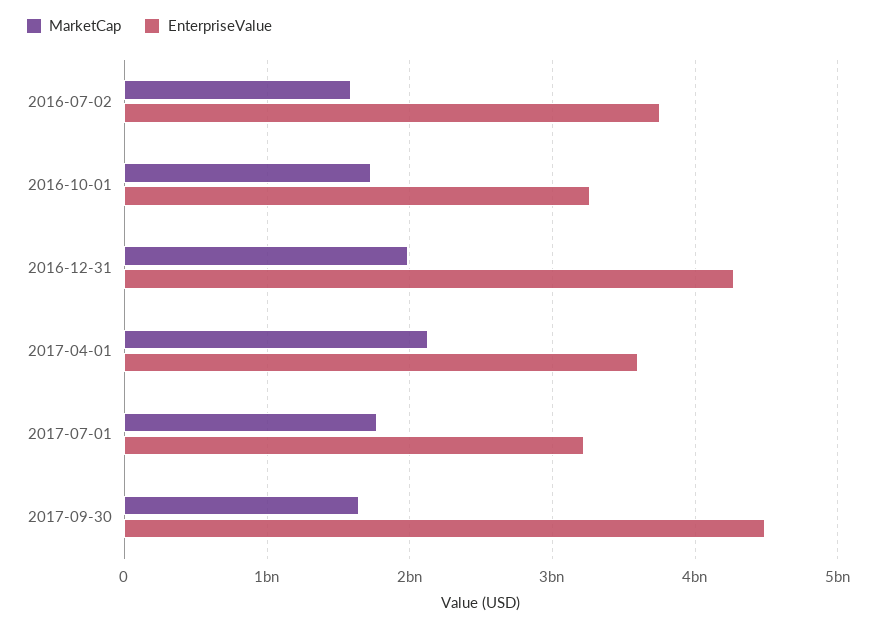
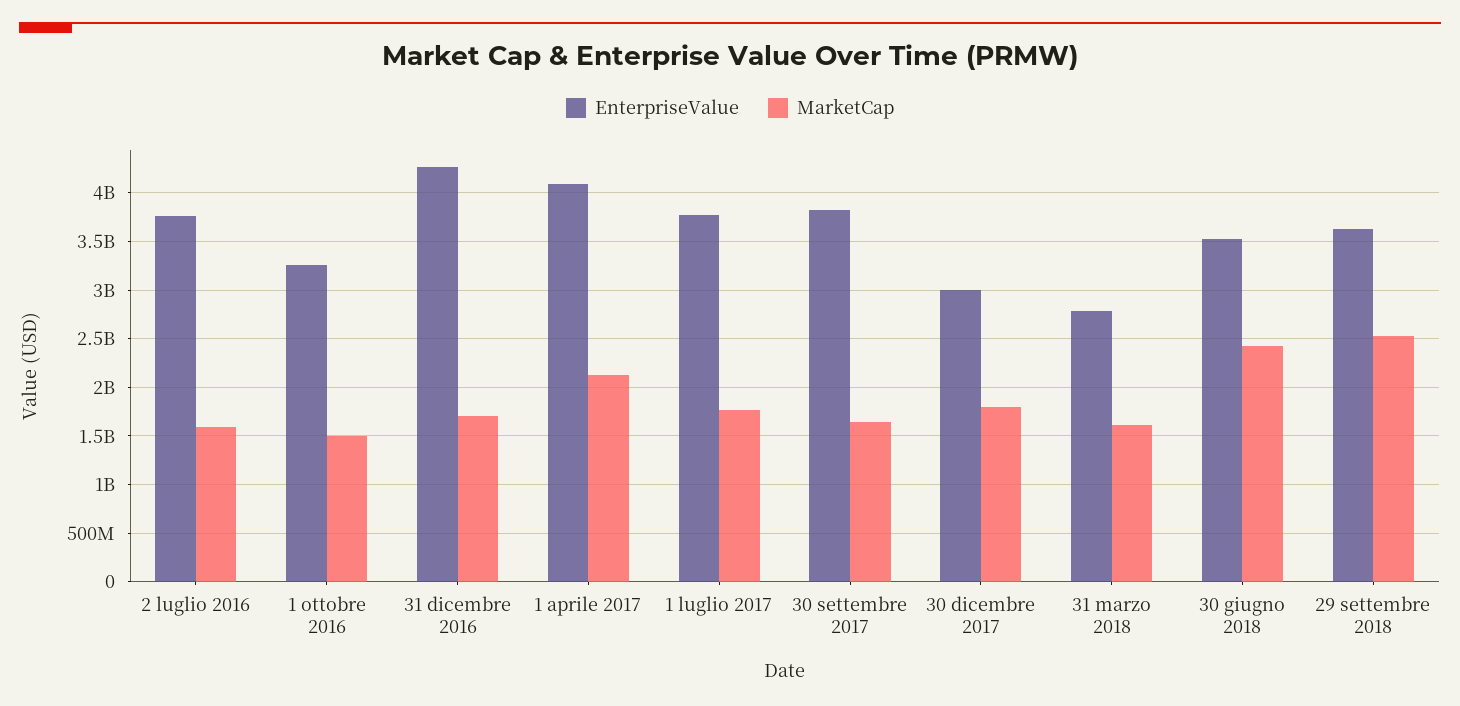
MarketCap, 2016-10-01: 1700000000 -> 1500000000
MarketCap, 2016-12-31: 2000000000 -> 1700000000
EnterpriseValue, 2017-04-01: 3600000000 -> 4100000000
EnterpriseValue, 2017-07-01: 3200000000 -> 3800000000
EnterpriseValue, 2017-09-30: 4500000000 -> 3800000000
EnterpriseValue, 30 dicembre 2017: none -> 3000000000
MarketCap, 30 dicembre 2017: none -> 1800000000
EnterpriseValue, 31 marzo 2018: none -> 2800000000
MarketCap, 31 marzo 2018: none -> 1600000000
EnterpriseValue, 30 giugno 2018: none -> 3500000000
MarketCap, 30 giugno 2018: none -> 2400000000
EnterpriseValue, 29 settembre 2018: none -> 3600000000
MarketCap, 29 settembre 2018: none -> 2500000000

